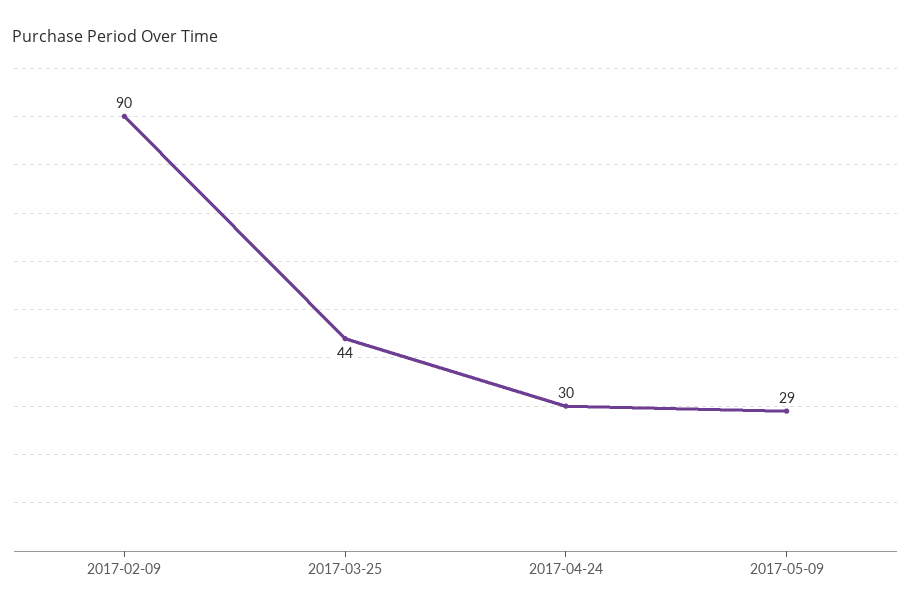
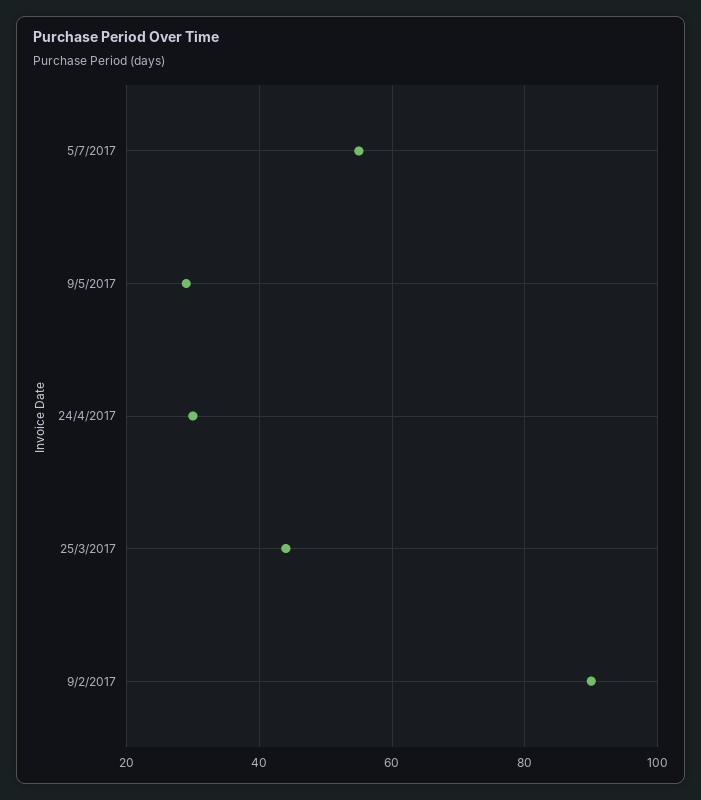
5/7/2017: none -> 55

